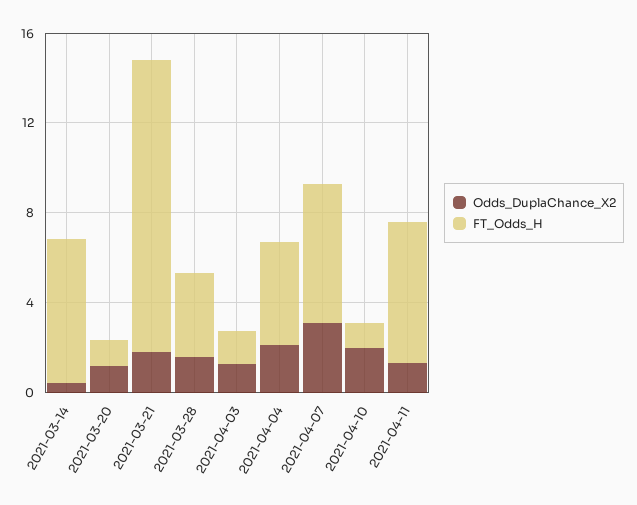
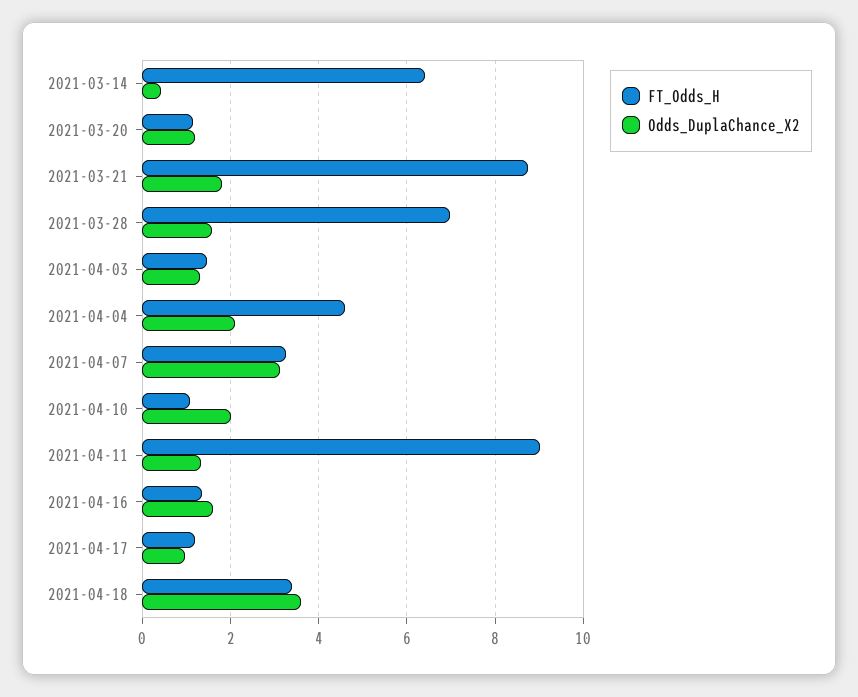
FT_Odds_H, 2021-03-21: 13 -> 8.8
FT_Odds_H, 2021-03-28: 4 -> 7
FT_Odds_H, 2021-04-07: 6 -> 3.2
FT_Odds_H, 2021-04-11: 6 -> 9
FT_Odds_H, 2021-04-16: none -> 1.4
Odds_DuplaChance_X2, 2021-04-16: none -> 1.6
FT_Odds_H, 2021-04-17: none -> 1.2
Odds_DuplaChance_X2, 2021-04-17: none -> 1
FT_Odds_H, 2021-04-18: none -> 3.4
Odds_DuplaChance_X2, 2021-04-18: none -> 3.6

